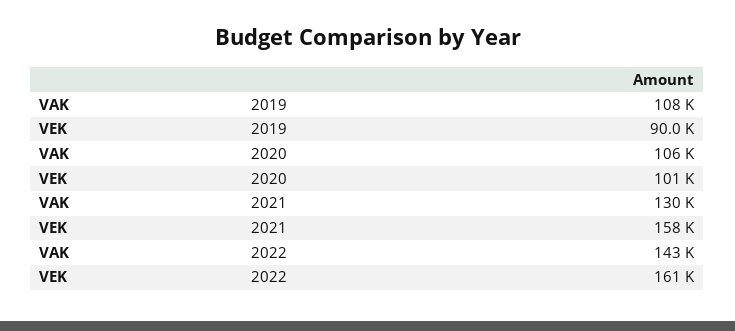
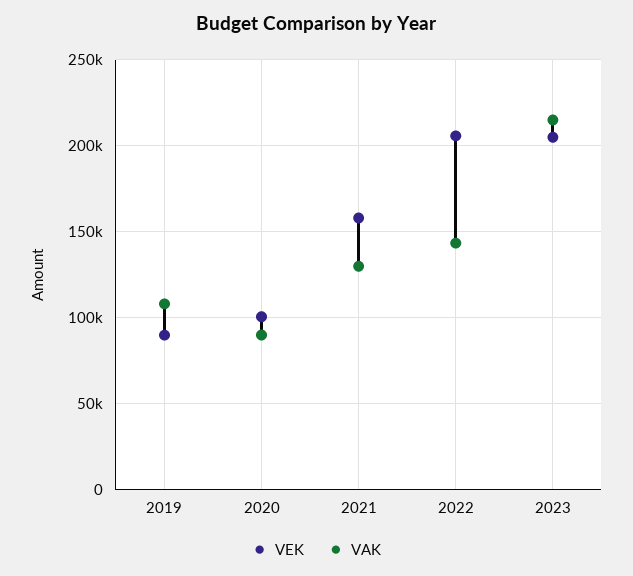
VAK, 2020: 106000 -> 90000
VEK, 2022: 161000 -> 205000
VEK, 2023: none -> 205000
VAK, 2023: none -> 215000

